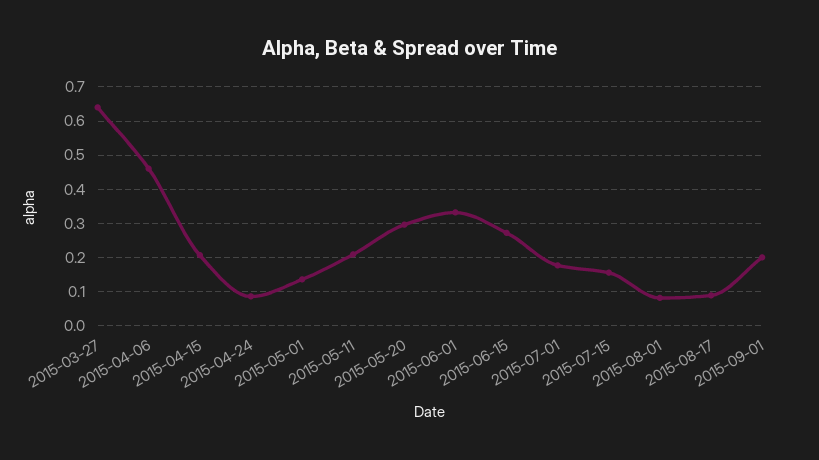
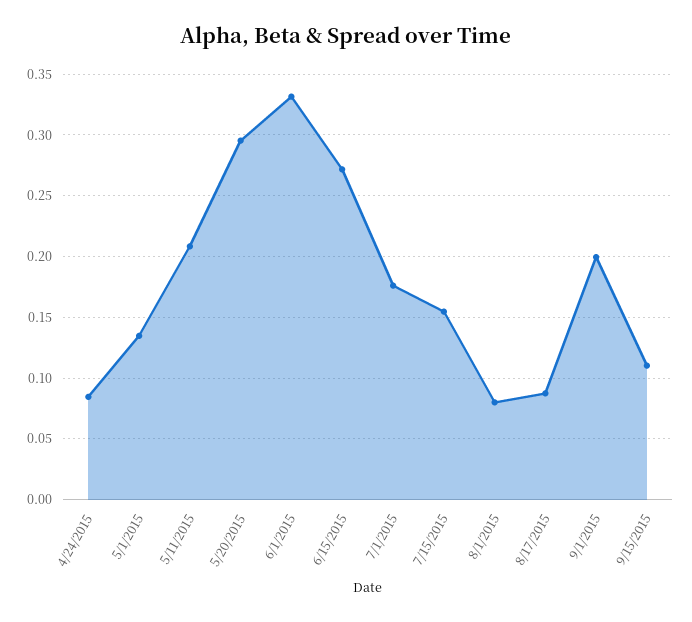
2015-03-27: 0.64 -> none
2015-04-06: 0.46 -> none
2015-04-15: 0.2 -> none
9/15/2015: none -> 0.11

